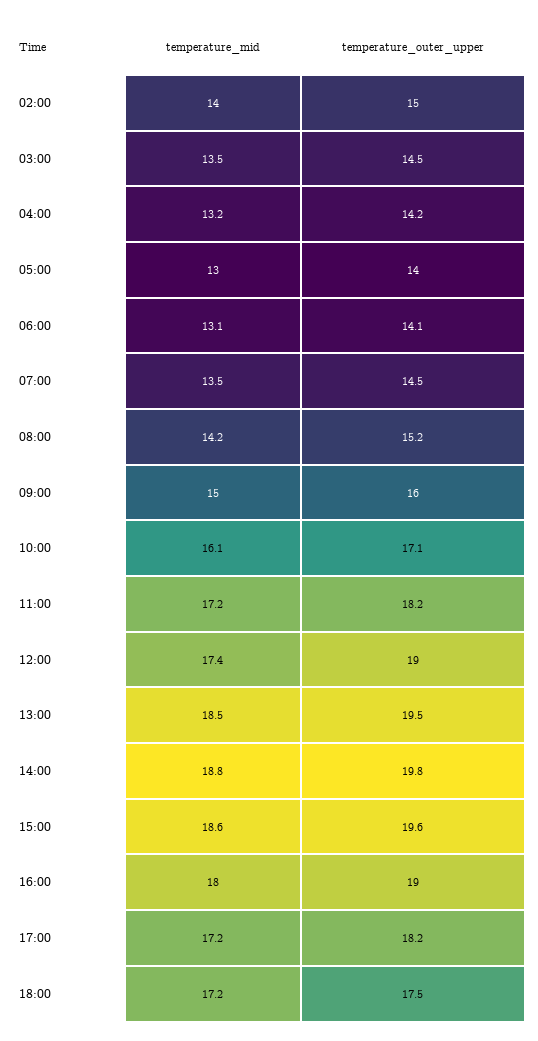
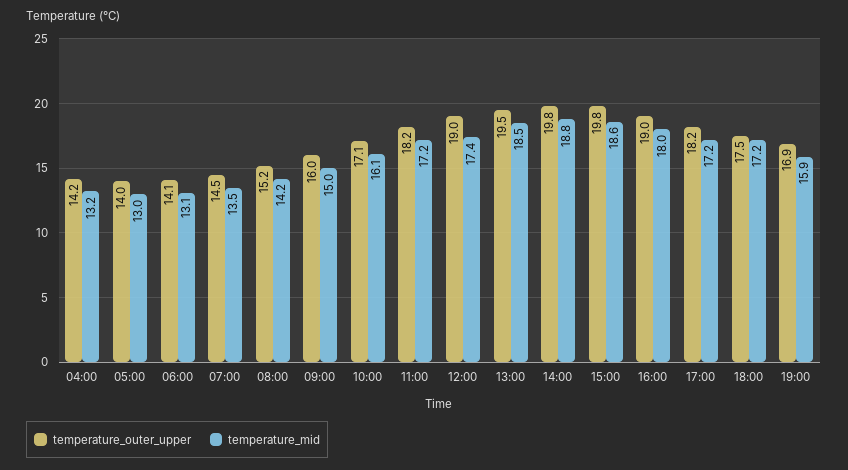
temperature_mid, 02:00: 14 -> none
temperature_outer_upper, 02:00: 15 -> none
temperature_mid, 03:00: 13.5 -> none
temperature_outer_upper, 03:00: 14.5 -> none
temperature_outer_upper, 15:00: 19.6 -> 19.8
temperature_outer_upper, 19:00: none -> 16.9
temperature_mid, 19:00: none -> 15.9

